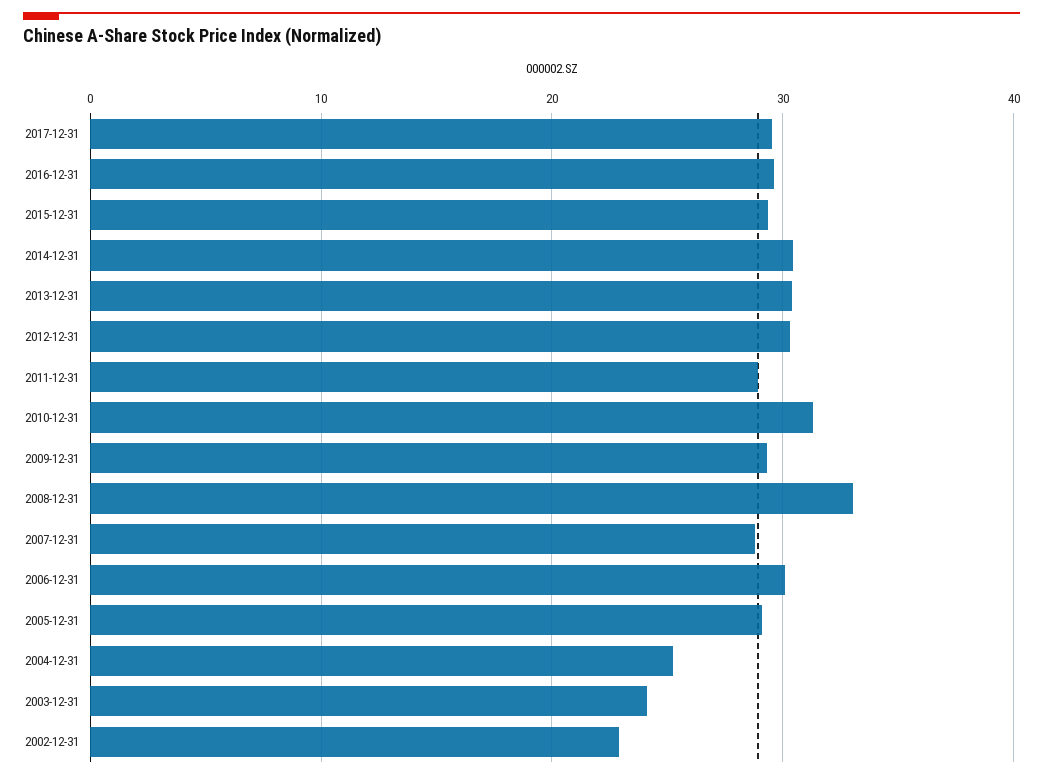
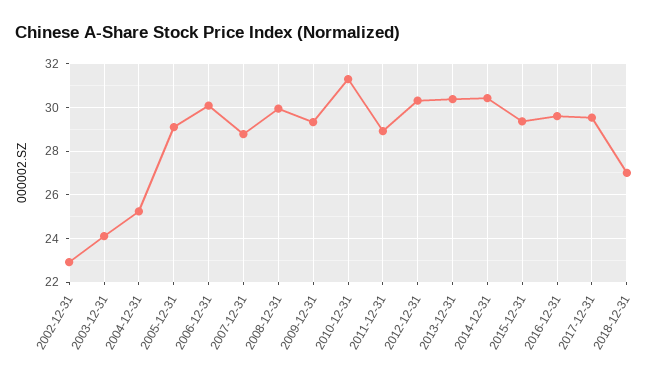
2008-12-31: 33 -> 30
2018-12-31: none -> 27

